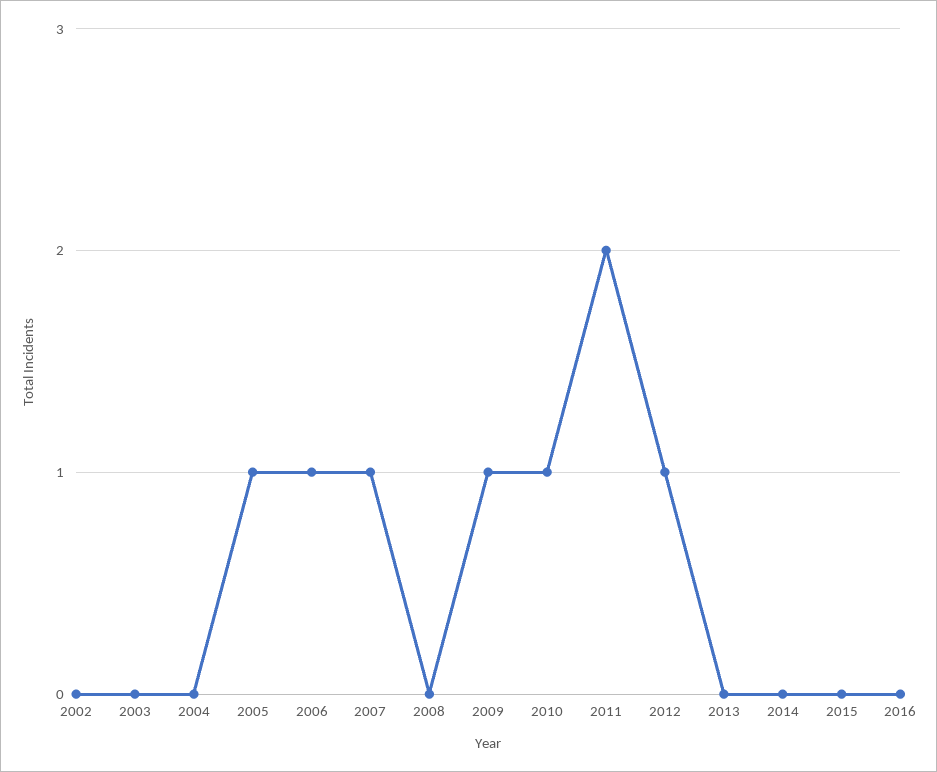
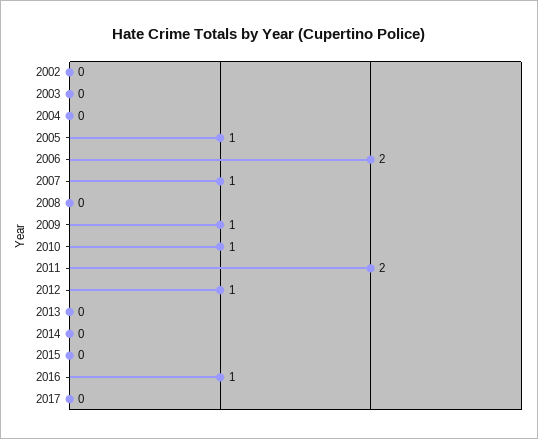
2006: 1 -> 2
2016: 0 -> 1
2017: none -> 0

